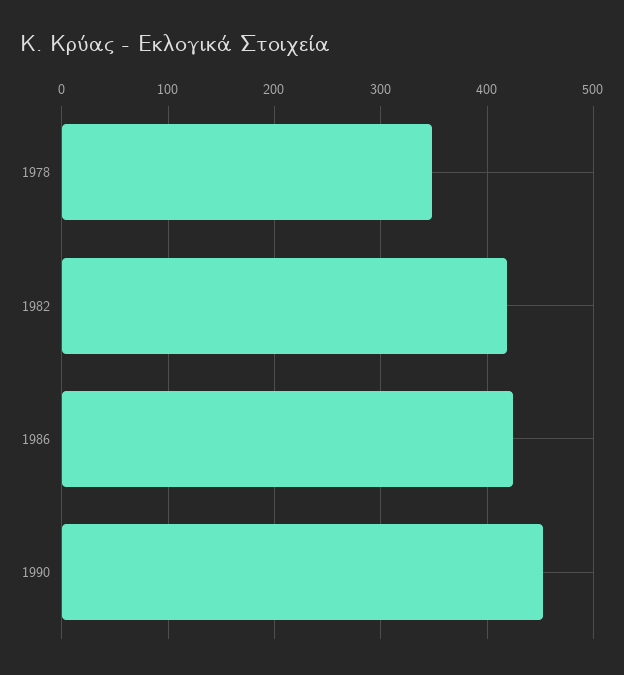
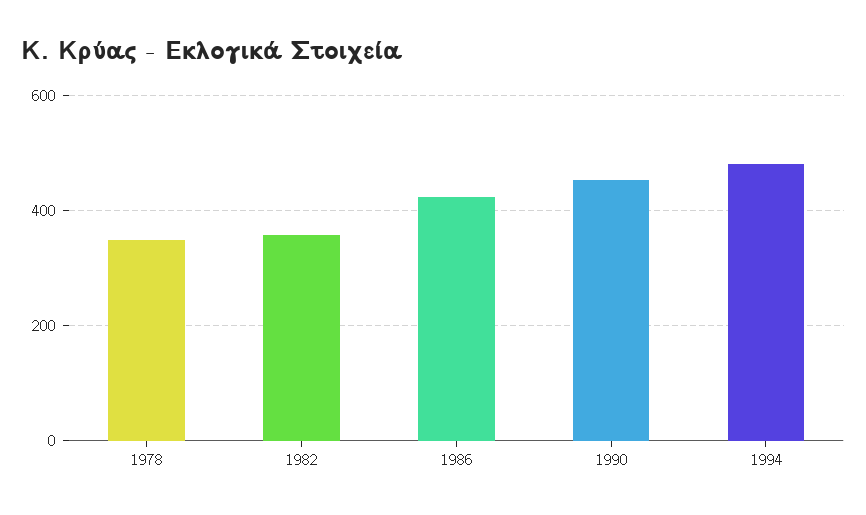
1982: 420 -> 360
1994: none -> 480

